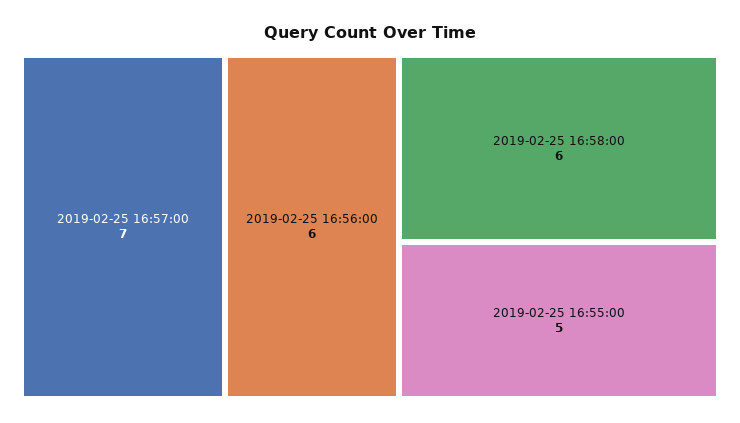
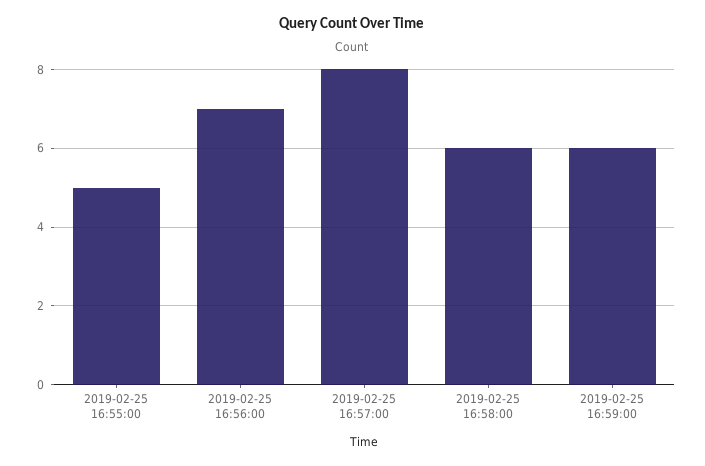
2019-02-25 16:57:00: 7 -> 8
2019-02-25 16:56:00: 6 -> 7
2019-02-25 16:59:00: none -> 6

